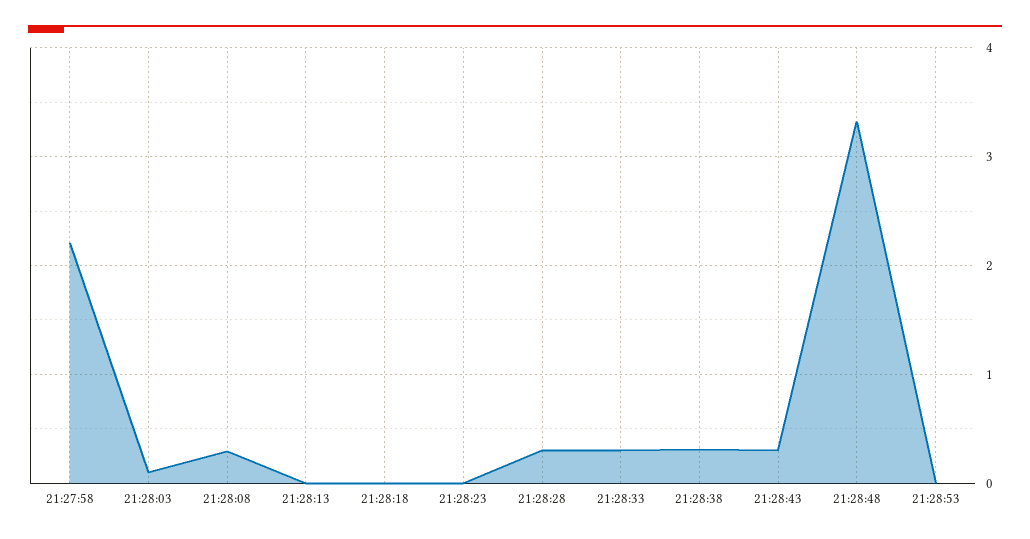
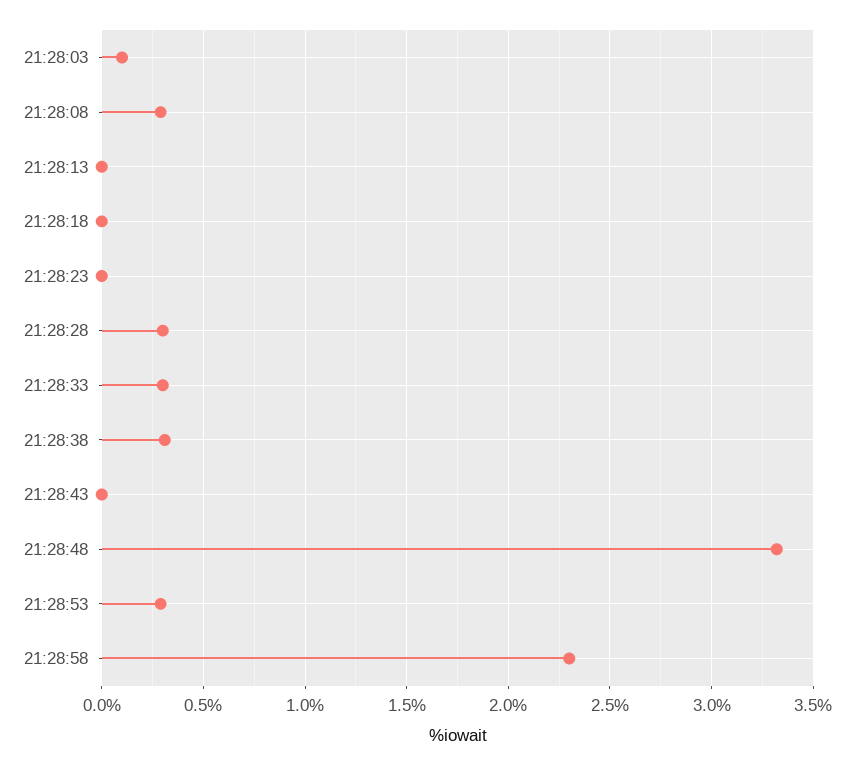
21:27:58: 2.2 -> none
21:28:43: 0.3 -> 0
21:28:53: 0 -> 0.3
21:28:58: none -> 2.3

